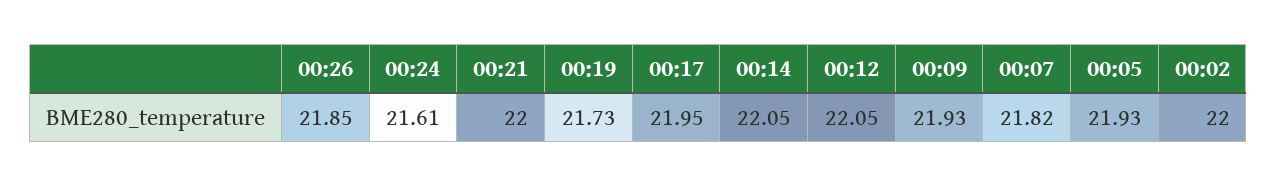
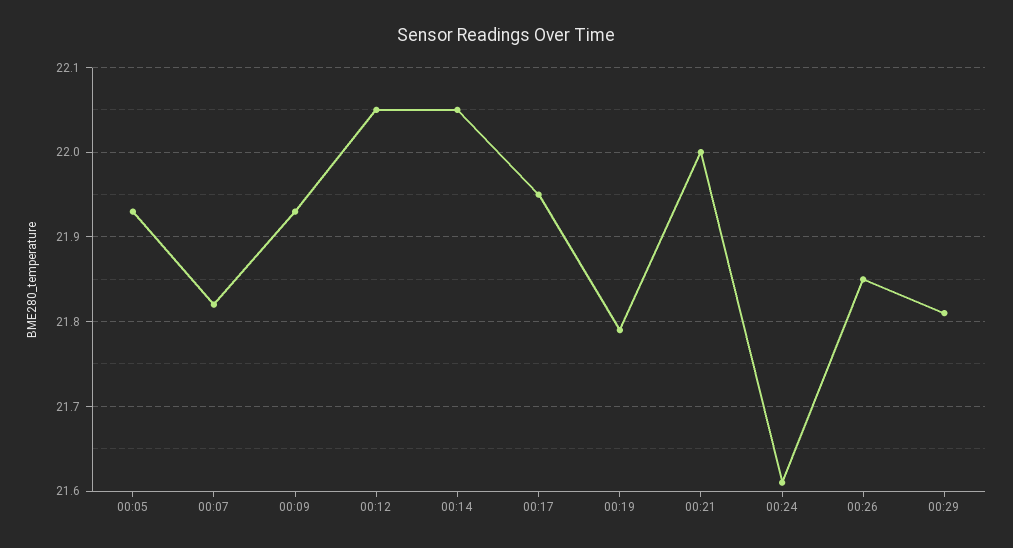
00:19: 21.73 -> 21.79
00:02: 22 -> none
00:29: none -> 21.81

